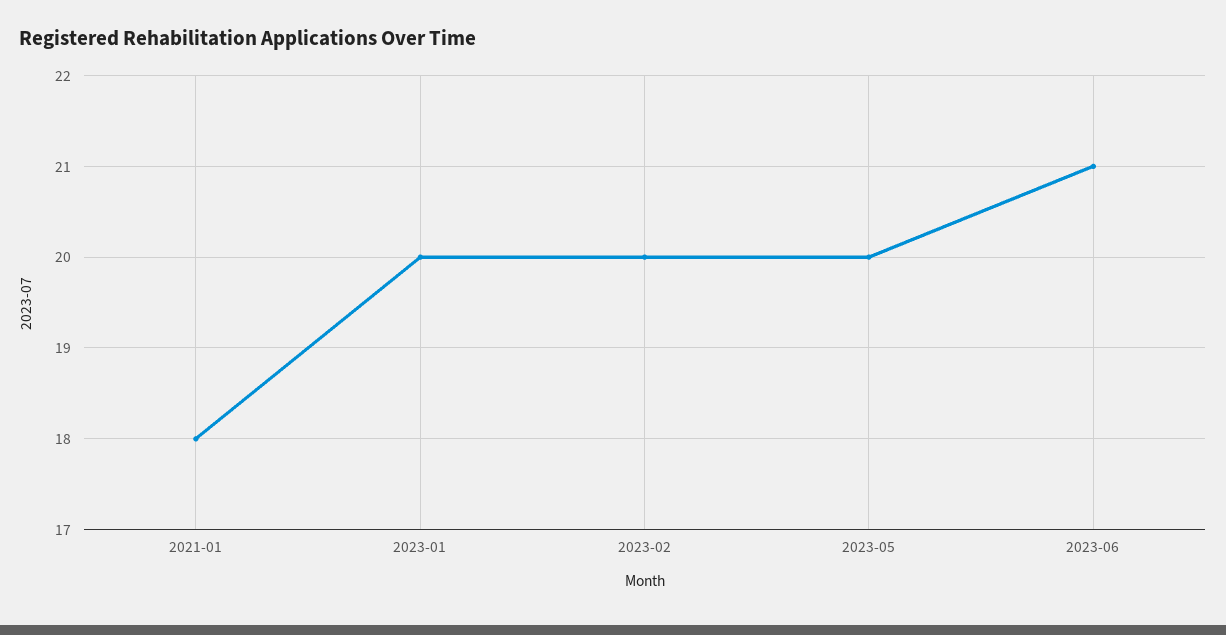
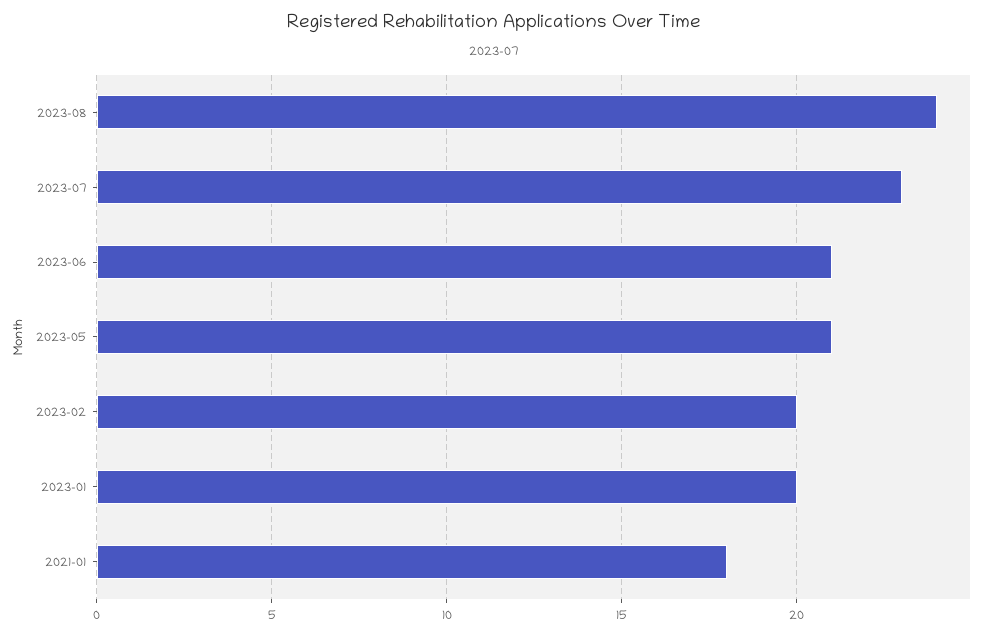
2023-05: 20 -> 21
2023-08: none -> 24
2023-07: none -> 23

